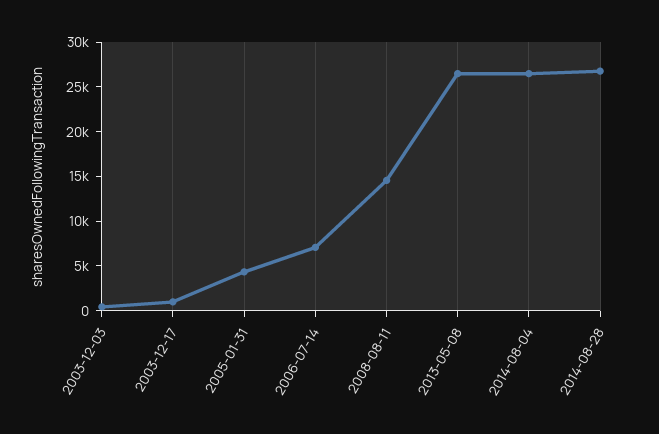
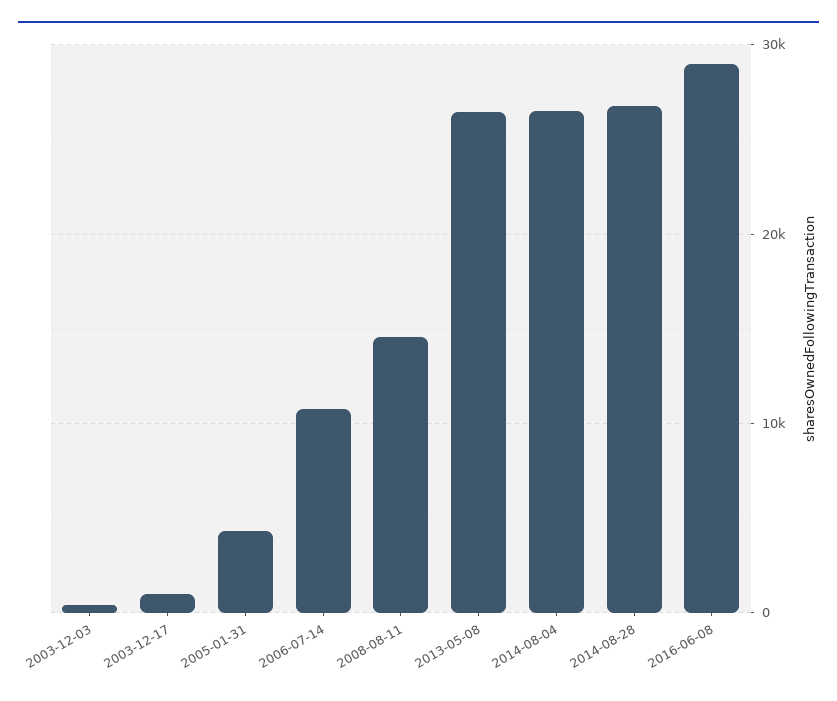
2006-07-14: 7000 -> 11000
2016-06-08: none -> 29000

